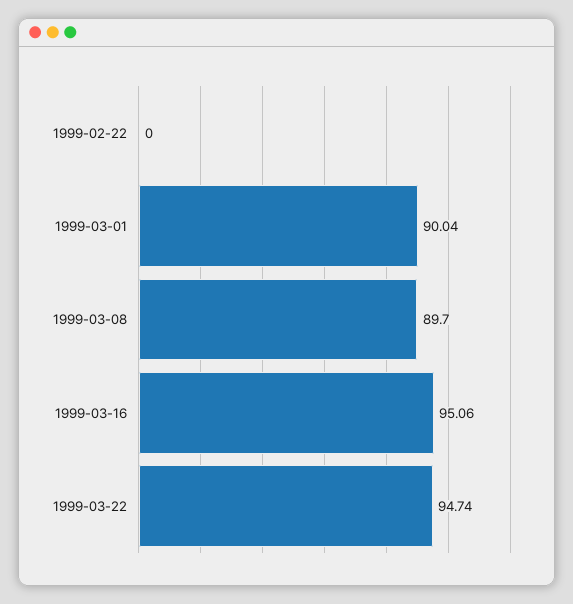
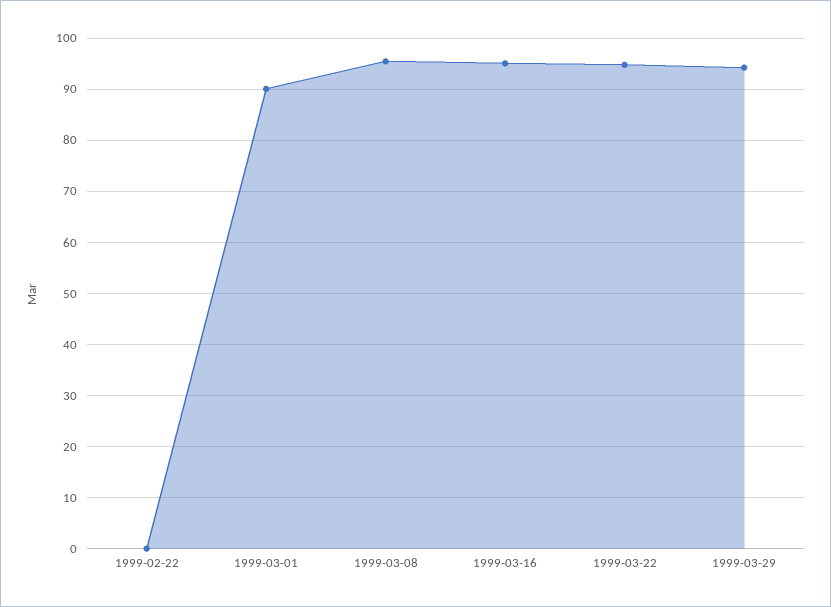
1999-03-08: 89.7 -> 96
1999-03-29: none -> 94

